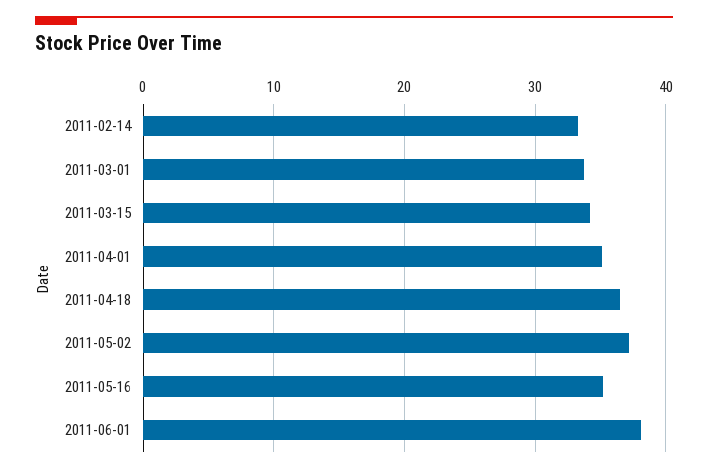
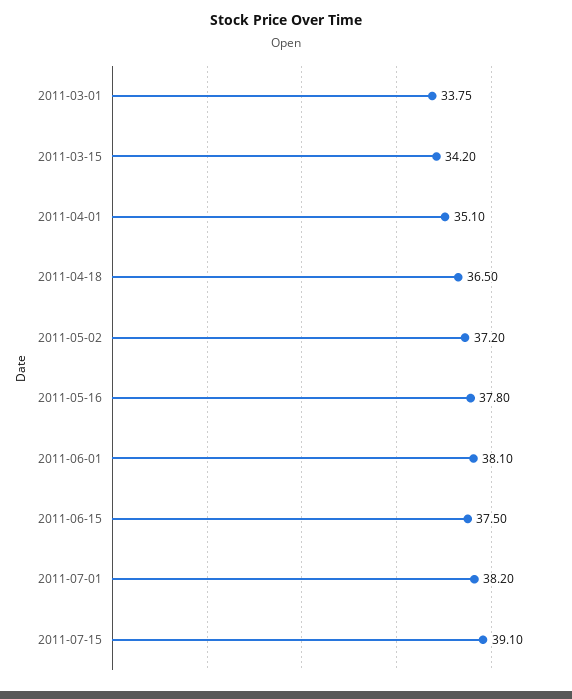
2011-02-14: 33 -> none
2011-05-16: 35 -> 37.8
2011-06-15: none -> 37.5
2011-07-01: none -> 38.2
2011-07-15: none -> 39.1

